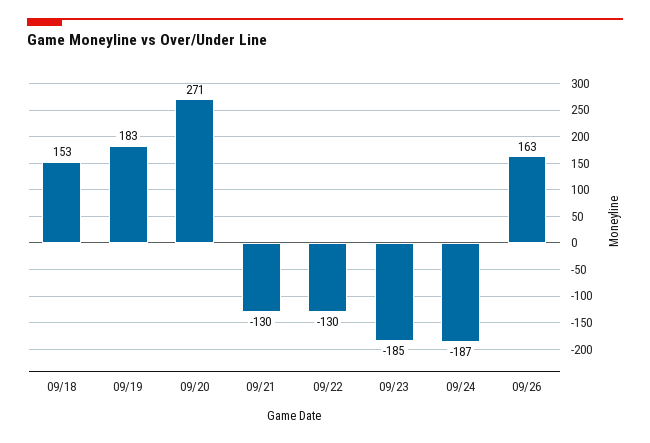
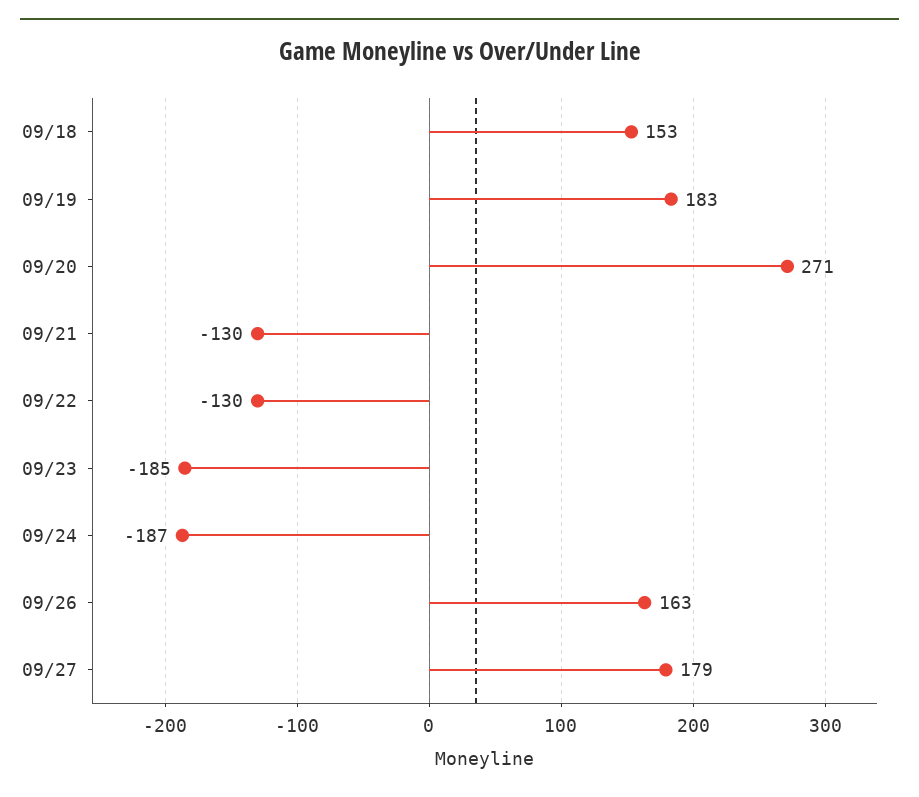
09/27: none -> 179

